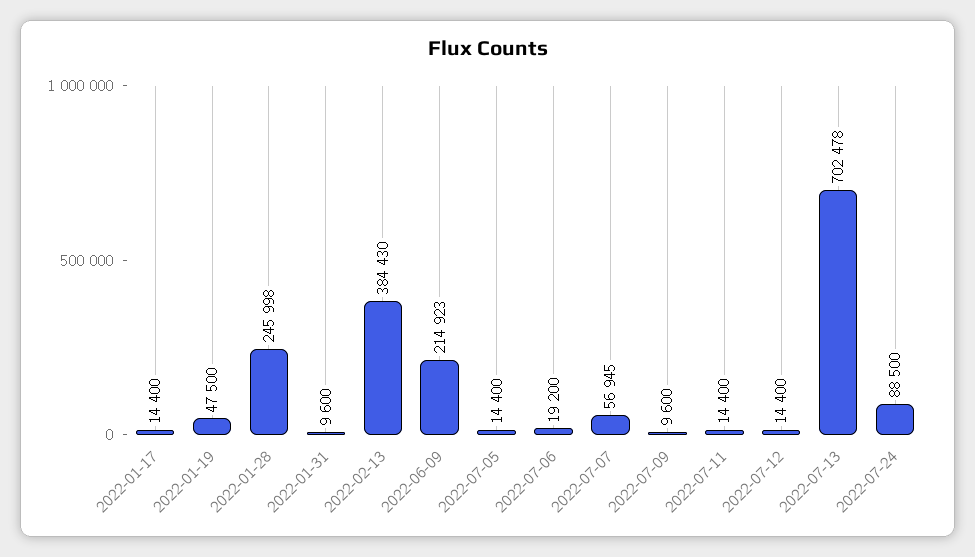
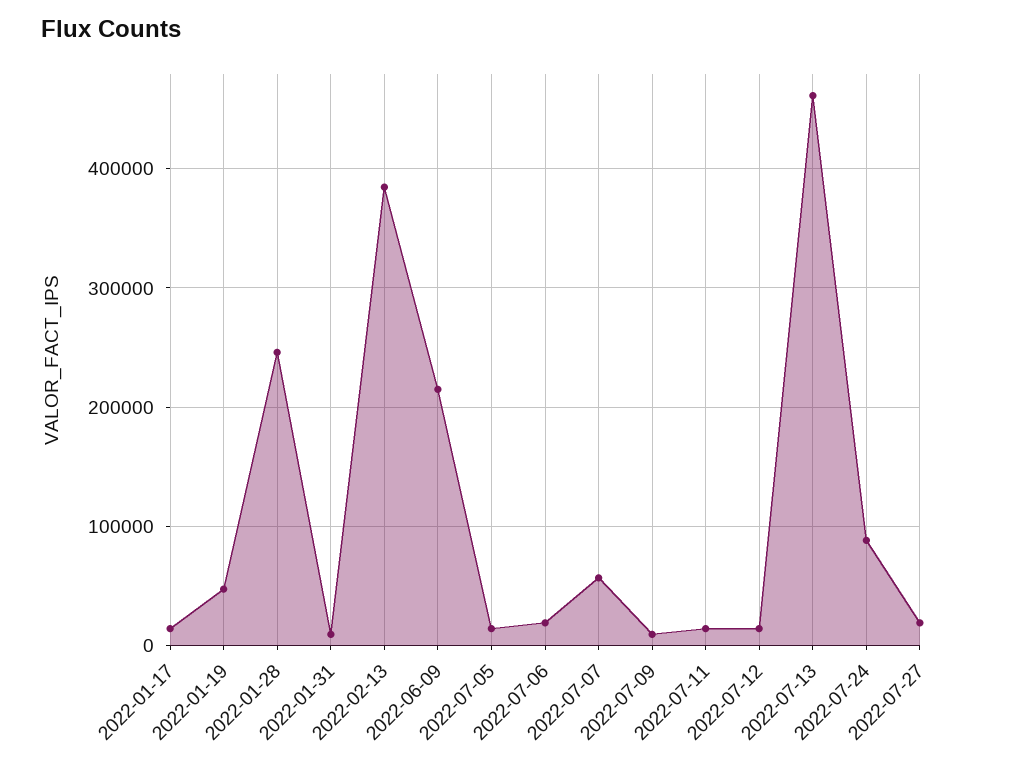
2022-07-13: 702478 -> 460000
2022-07-27: none -> 20000

